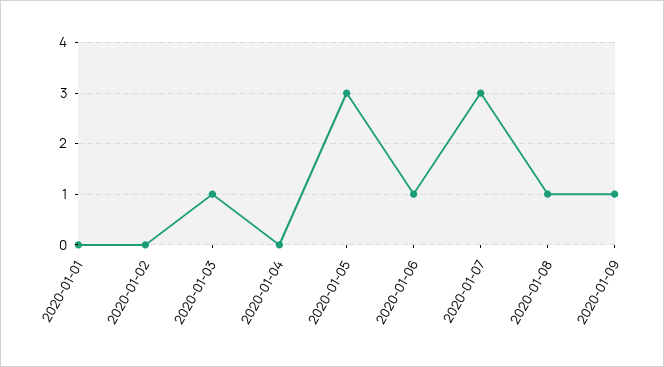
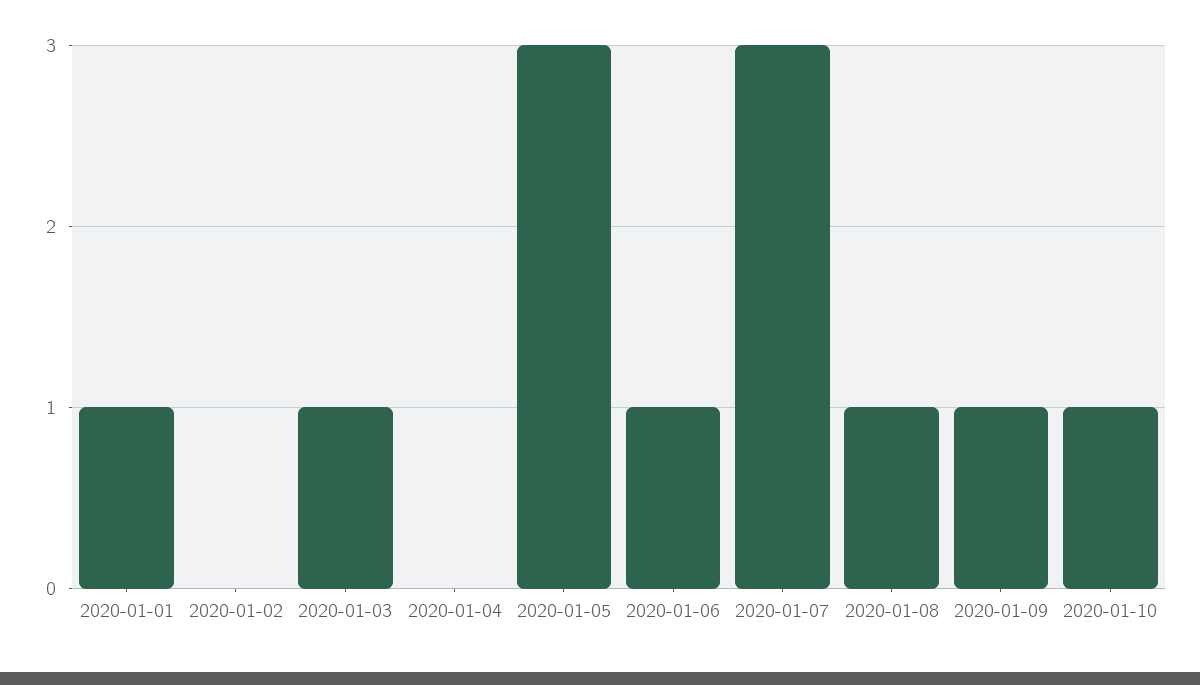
2020-01-01: 0 -> 1
2020-01-10: none -> 1

